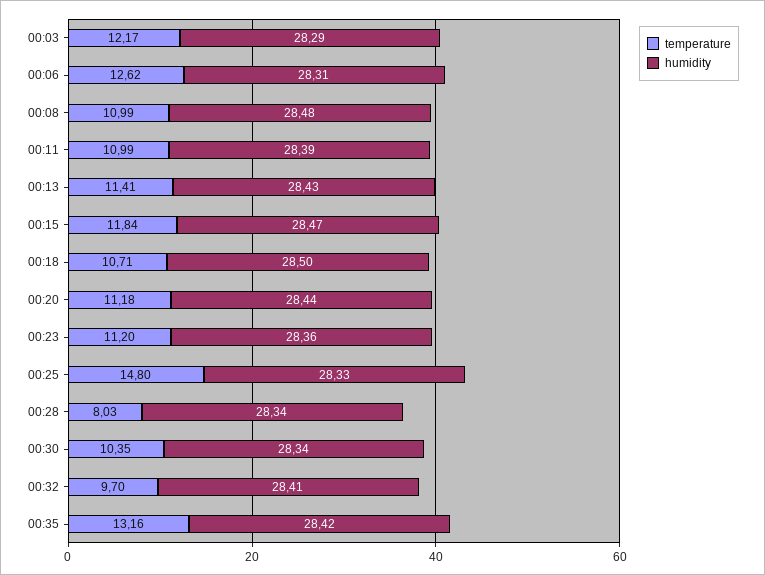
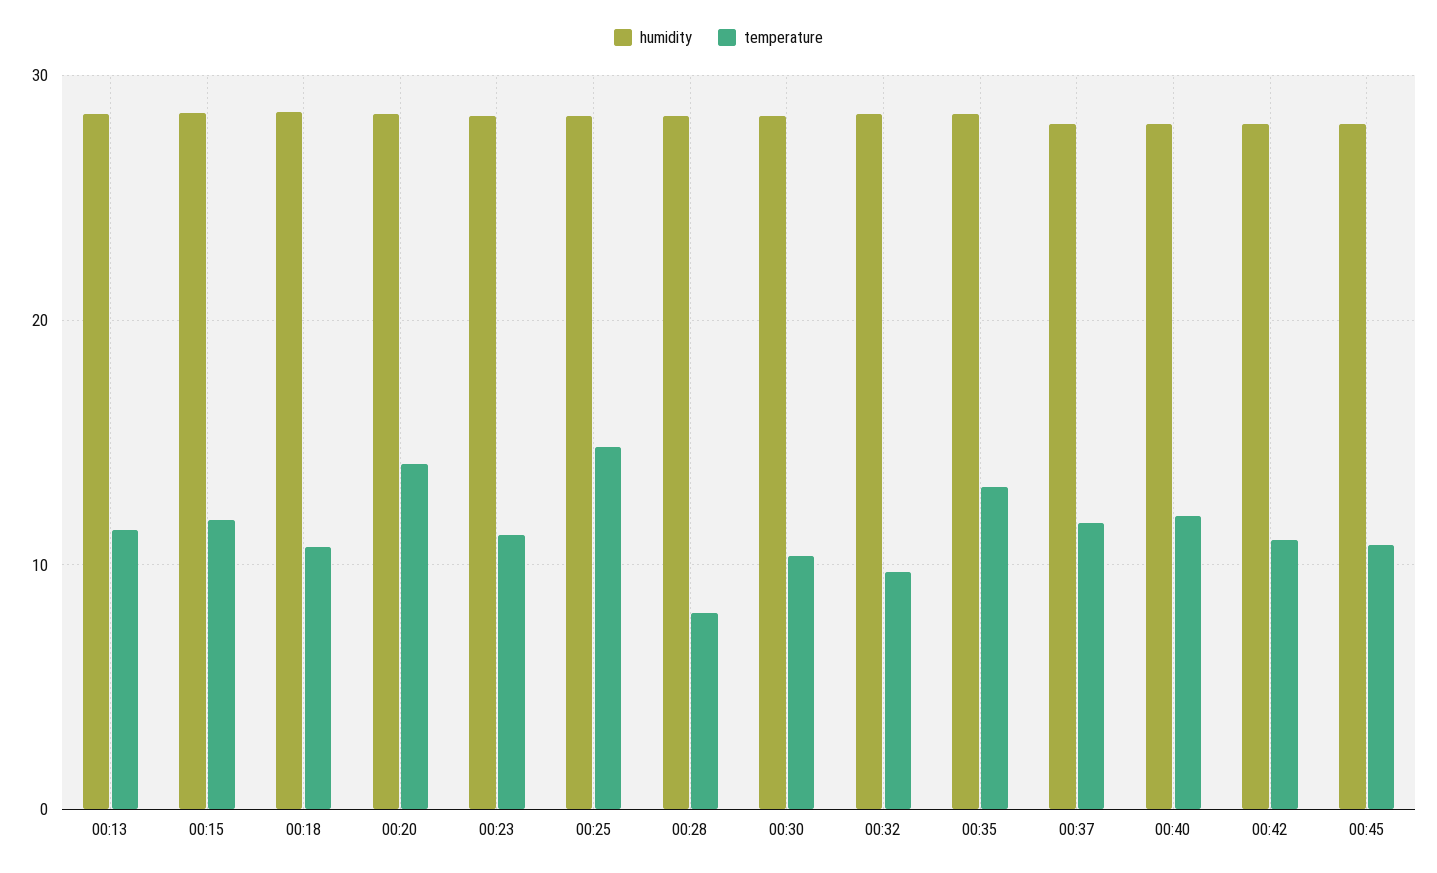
temperature, 00:03: 12.17 -> none
humidity, 00:03: 28.29 -> none
temperature, 00:06: 12.62 -> none
humidity, 00:06: 28.31 -> none
temperature, 00:08: 10.99 -> none
humidity, 00:08: 28.48 -> none
temperature, 00:11: 10.99 -> none
humidity, 00:11: 28.39 -> none
temperature, 00:20: 11.18 -> 14
humidity, 00:37: none -> 28
temperature, 00:37: none -> 12
humidity, 00:40: none -> 28
temperature, 00:40: none -> 12
humidity, 00:42: none -> 28
temperature, 00:42: none -> 11
humidity, 00:45: none -> 28
temperature, 00:45: none -> 11

